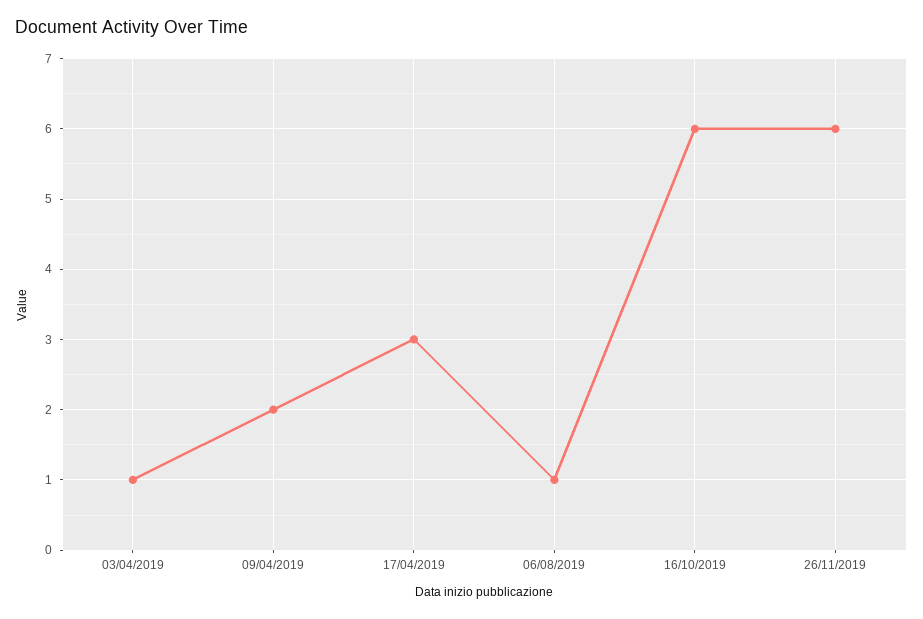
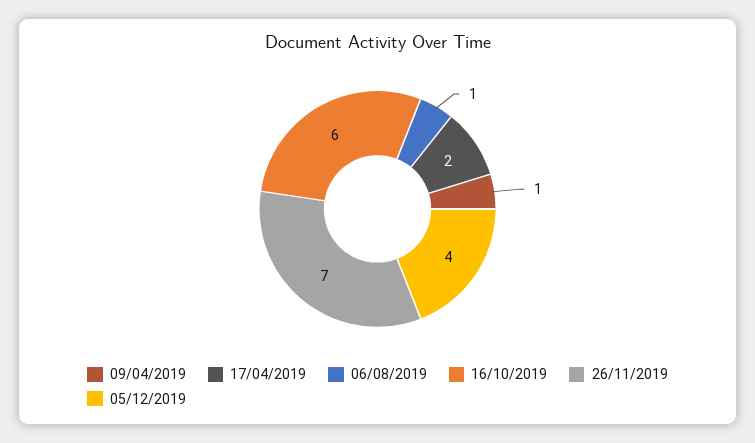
03/04/2019: 1 -> none
09/04/2019: 2 -> 1
17/04/2019: 3 -> 2
26/11/2019: 6 -> 7
05/12/2019: none -> 4

